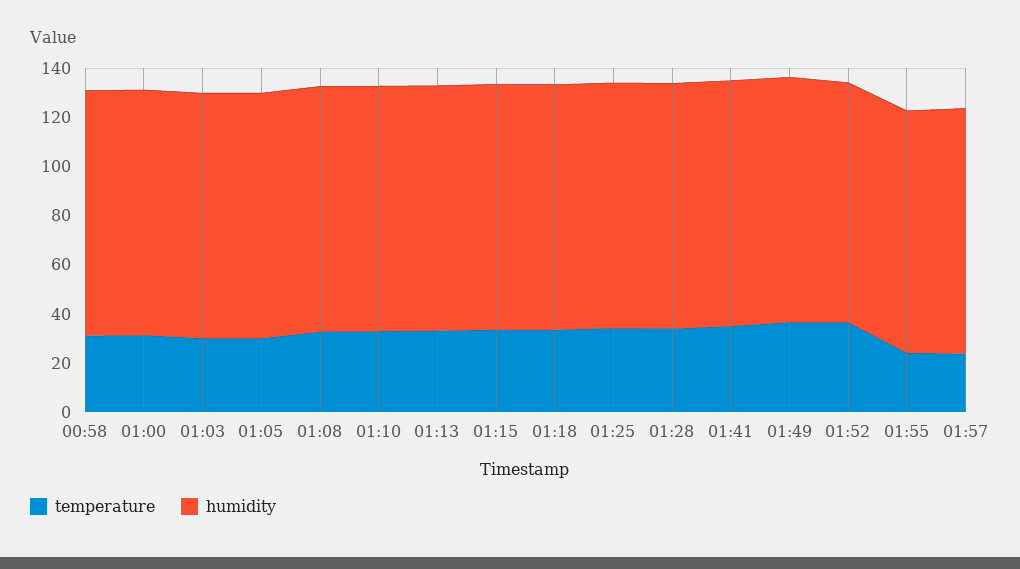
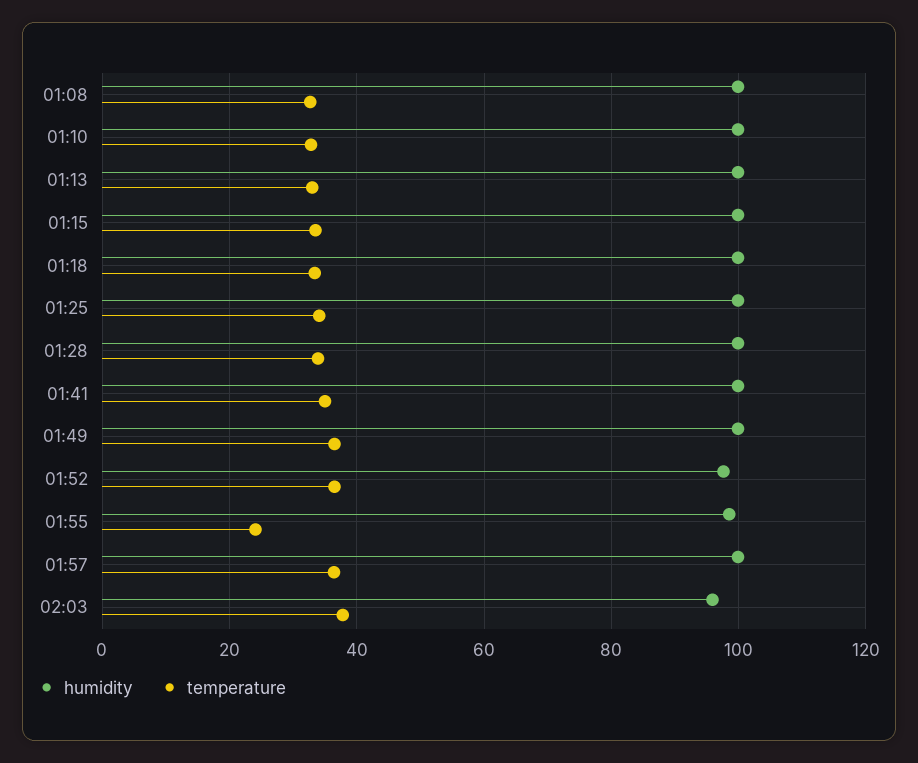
temperature, 00:58: 30 -> none
humidity, 00:58: 100 -> none
temperature, 01:00: 30 -> none
humidity, 01:00: 100 -> none
temperature, 01:03: 30 -> none
humidity, 01:03: 100 -> none
temperature, 01:05: 30 -> none
humidity, 01:05: 100 -> none
temperature, 01:57: 25 -> 36
humidity, 02:03: none -> 96
temperature, 02:03: none -> 38

